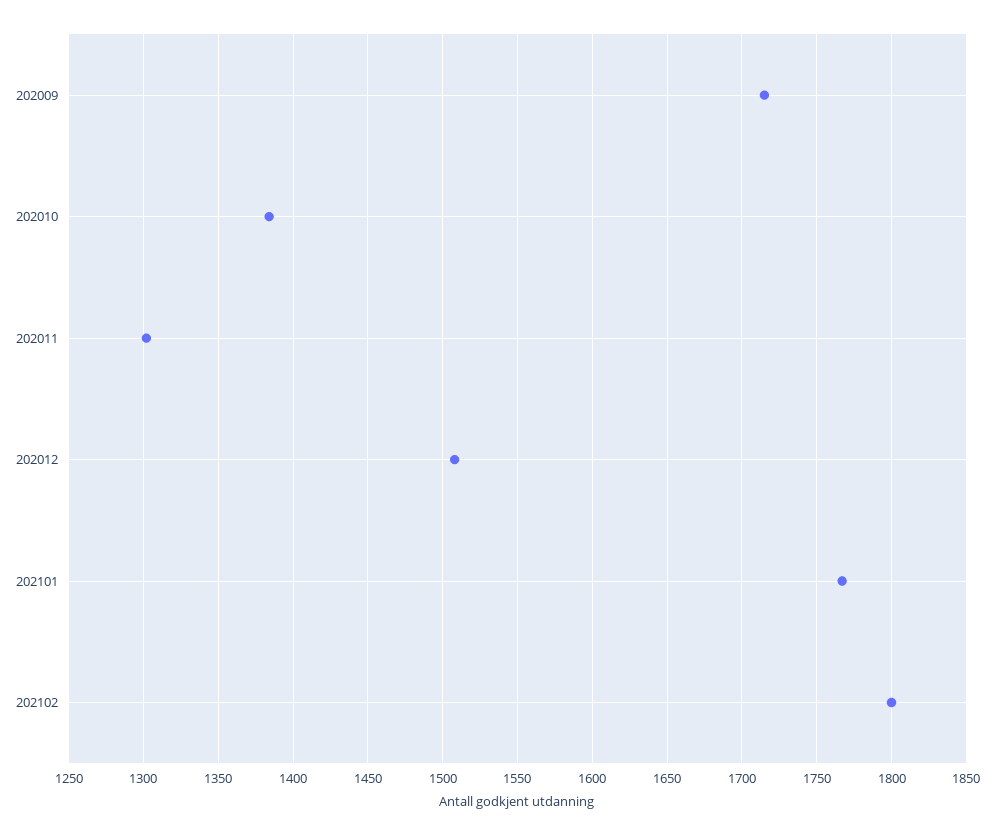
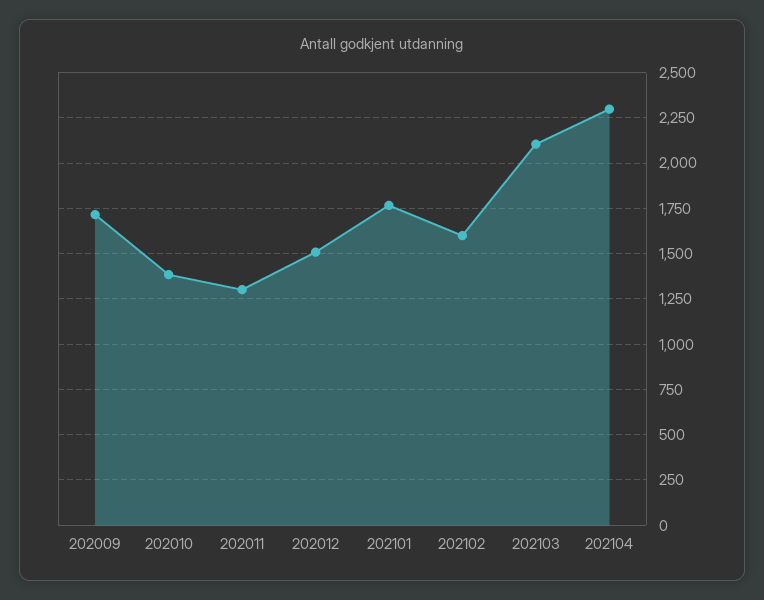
202102: 1800 -> 1600
202103: none -> 2100
202104: none -> 2300

